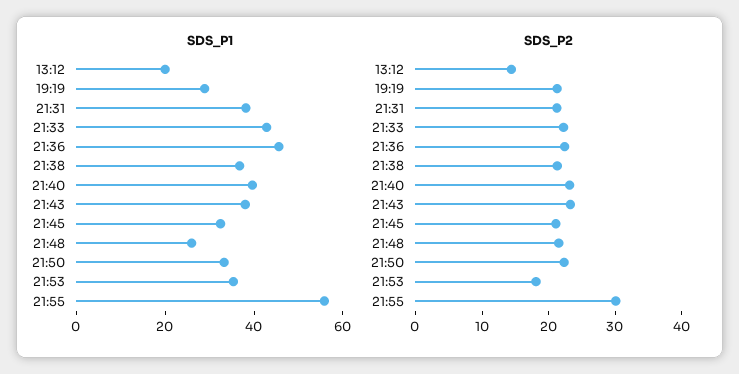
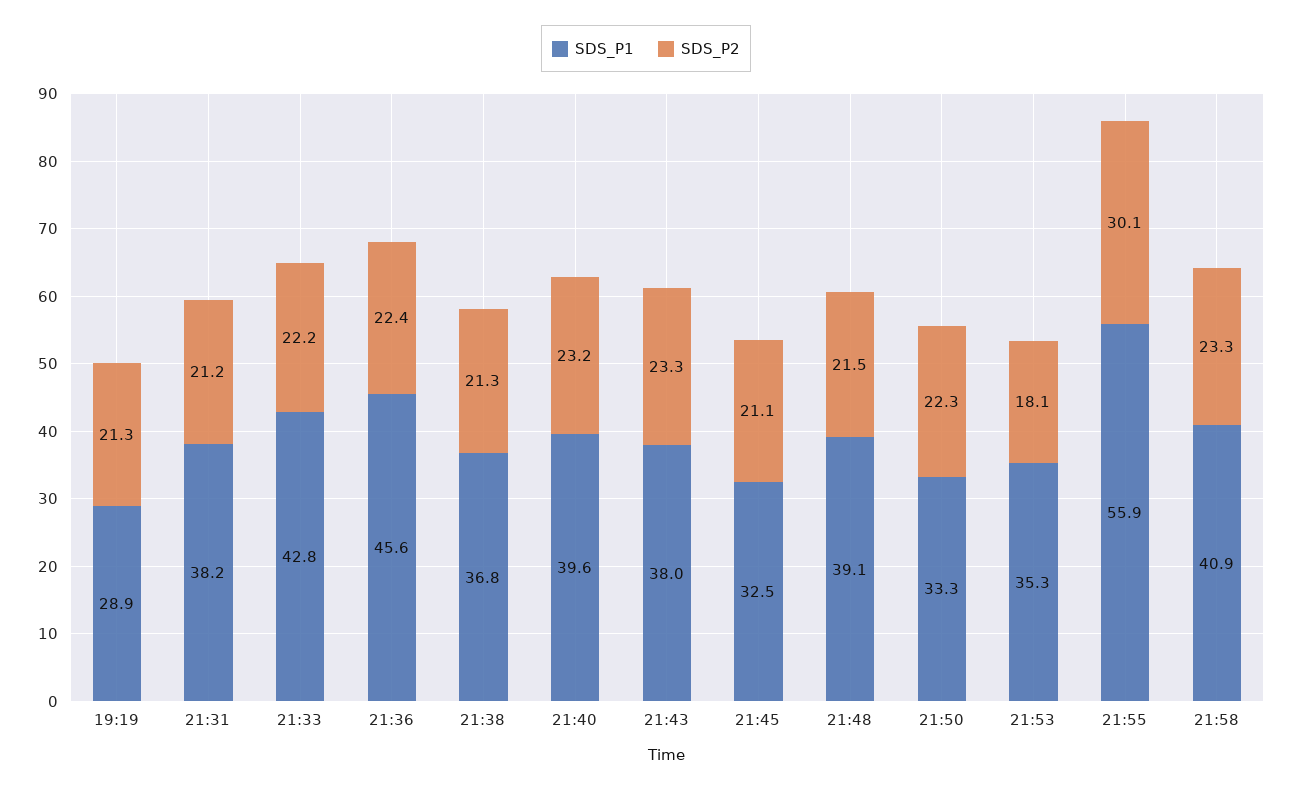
SDS_P1, 13:12: 20 -> none
SDS_P1, 21:48: 25 -> 39.1
SDS_P2, 13:12: 14 -> none
SDS_P1, 21:58: none -> 40.9
SDS_P2, 21:58: none -> 23.3

